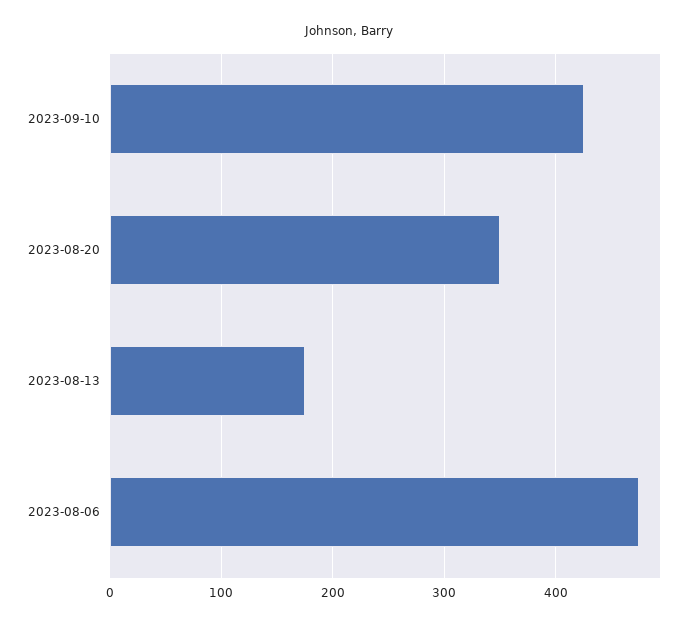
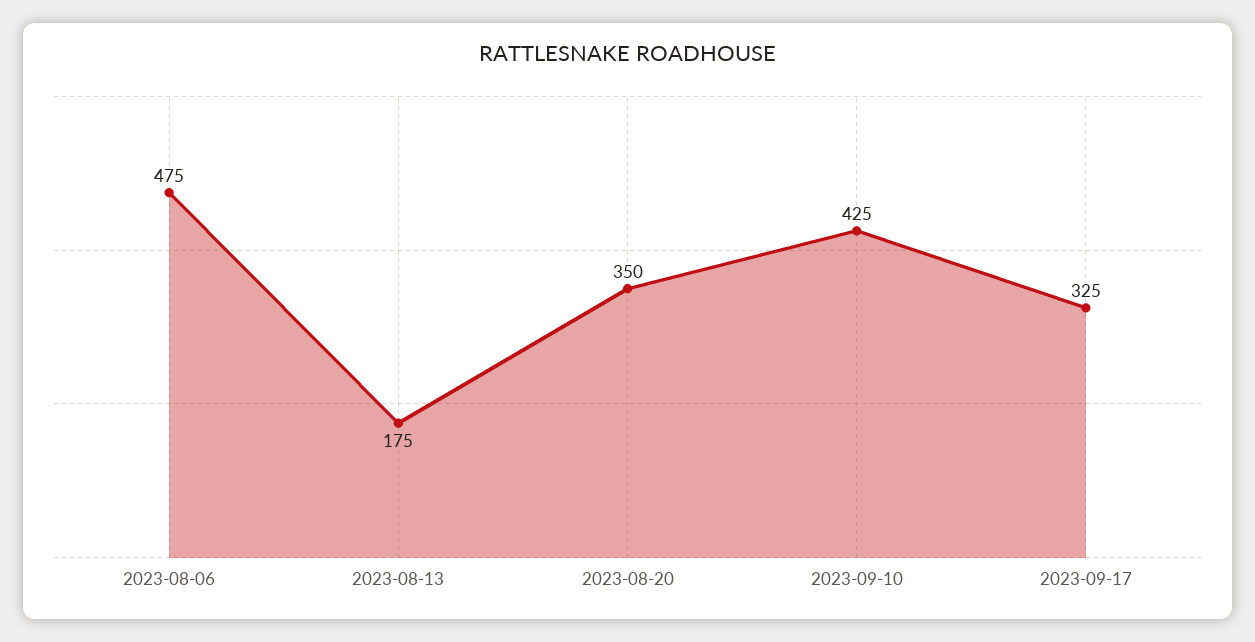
2023-09-17: none -> 325

